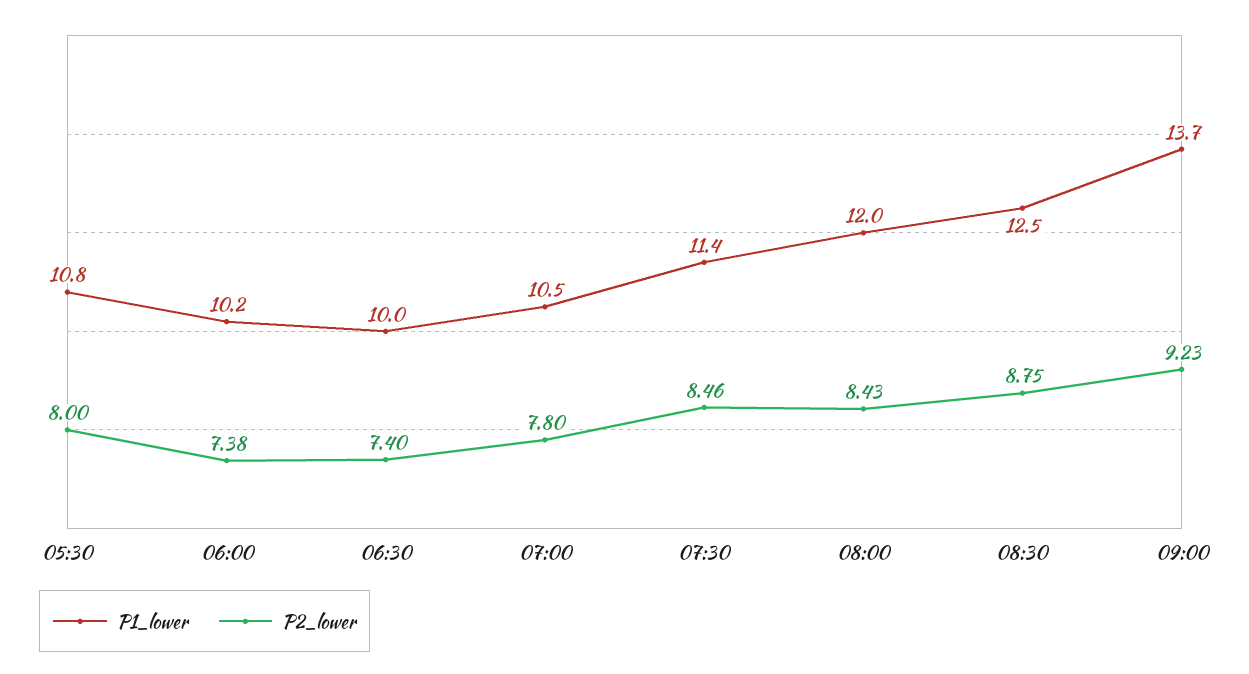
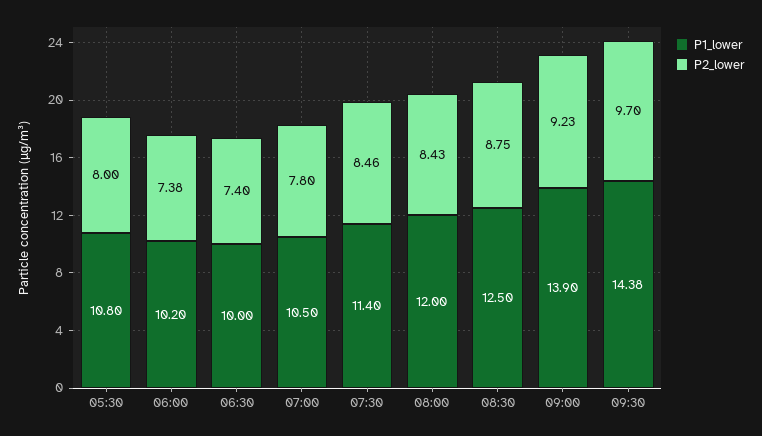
P1_lower, 09:00: 13.7 -> 13.9
P1_lower, 09:30: none -> 14.38
P2_lower, 09:30: none -> 9.7

